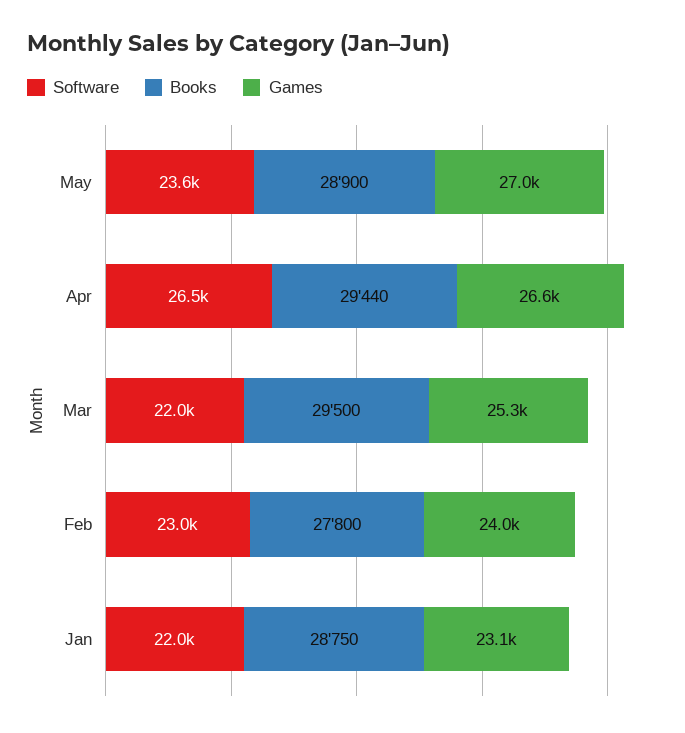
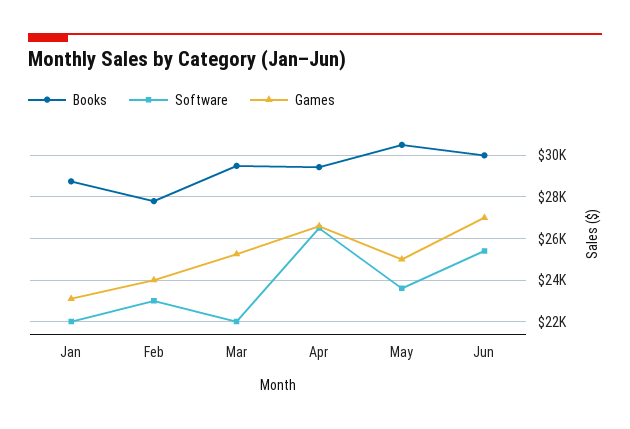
Books, May: 28900 -> 30500
Games, May: 27000 -> 25000
Books, Jun: none -> 30000
Software, Jun: none -> 25500
Games, Jun: none -> 27000

